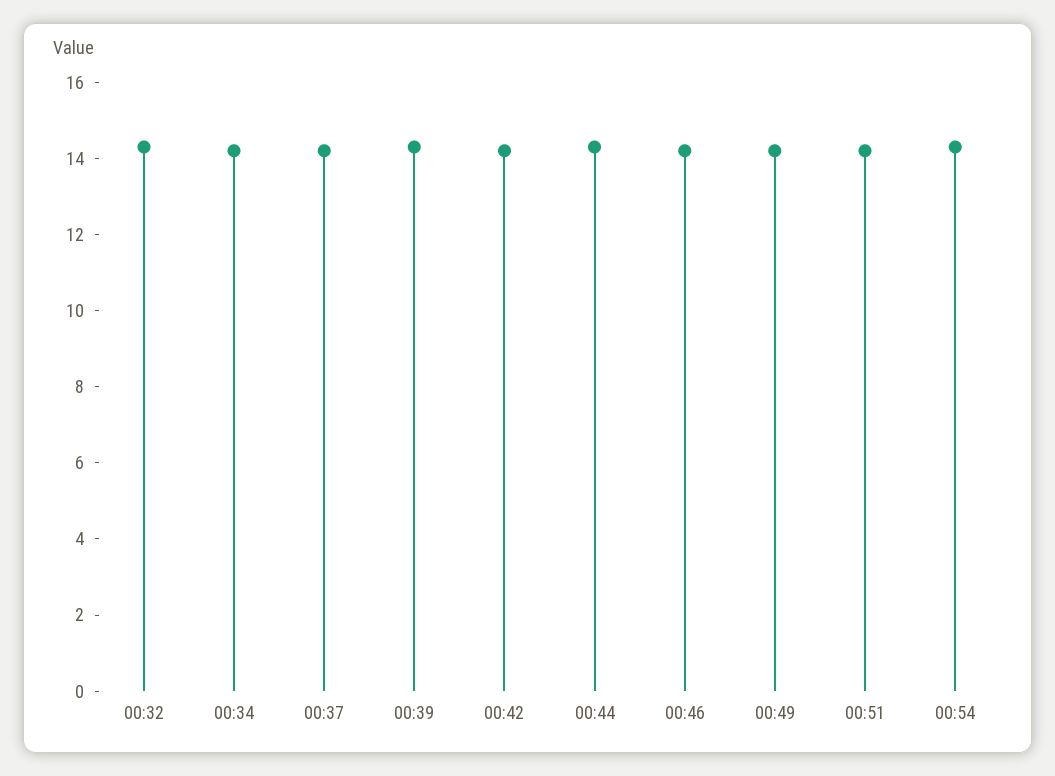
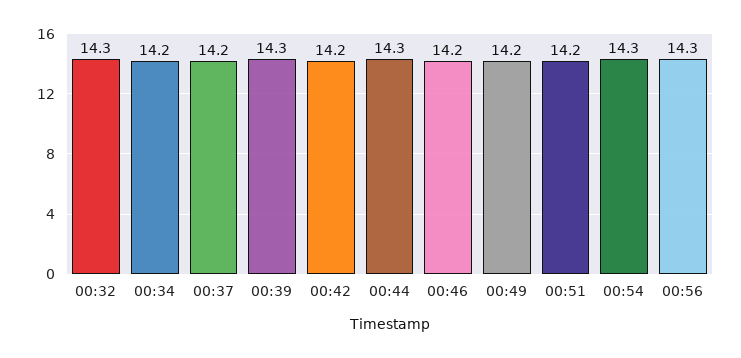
00:56: none -> 14.3

